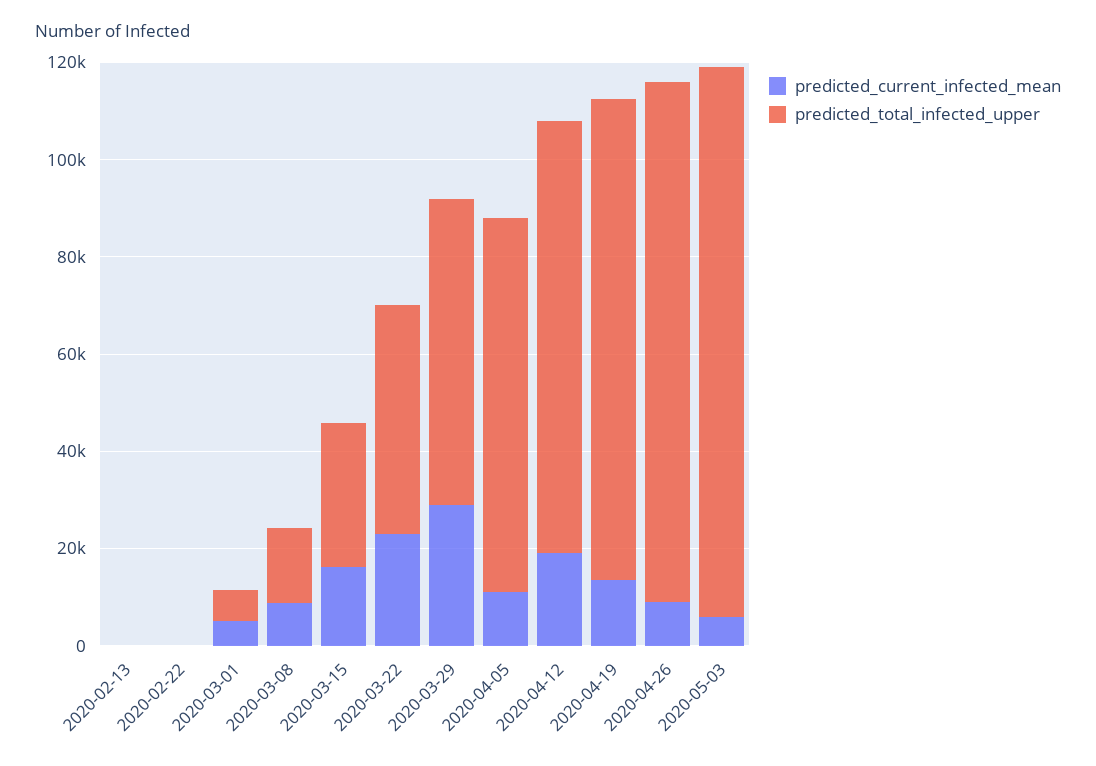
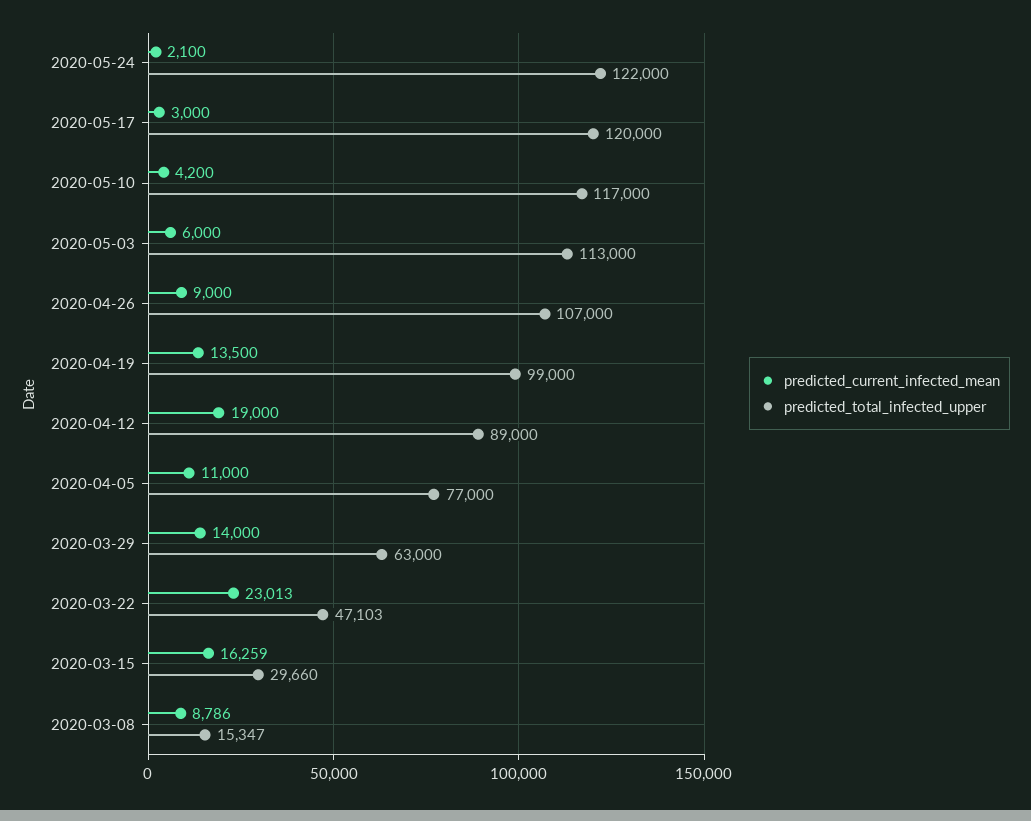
predicted_current_infected_mean, 2020-02-13: 0 -> none
predicted_total_infected_upper, 2020-02-13: 0 -> none
predicted_current_infected_mean, 2020-02-22: 0 -> none
predicted_total_infected_upper, 2020-02-22: 0 -> none
predicted_current_infected_mean, 2020-03-01: 5000 -> none
predicted_total_infected_upper, 2020-03-01: 5000 -> none
predicted_current_infected_mean, 2020-03-29: 30000 -> 14000
predicted_current_infected_mean, 2020-05-24: none -> 2100
predicted_total_infected_upper, 2020-05-24: none -> 122000
predicted_current_infected_mean, 2020-05-17: none -> 3000
predicted_total_infected_upper, 2020-05-17: none -> 120000
predicted_current_infected_mean, 2020-05-10: none -> 4200
predicted_total_infected_upper, 2020-05-10: none -> 117000

